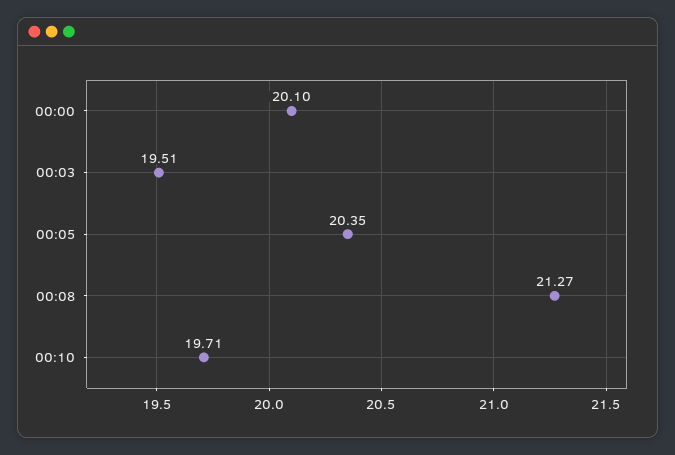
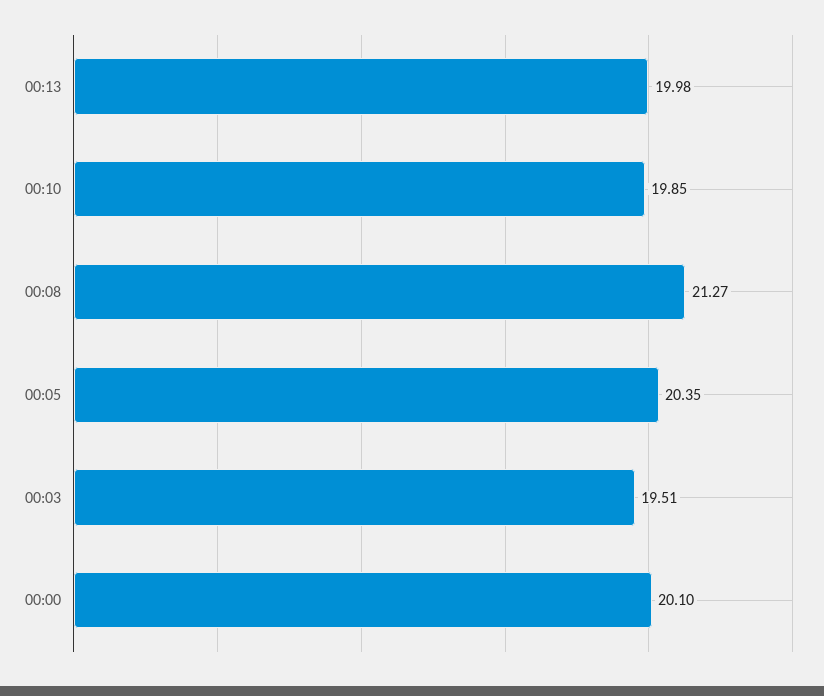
00:10: 19.71 -> 19.85
00:13: none -> 19.98

